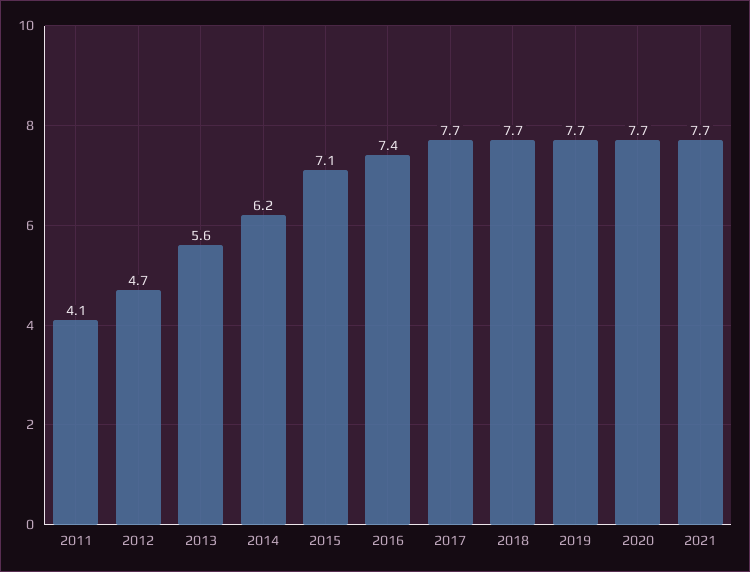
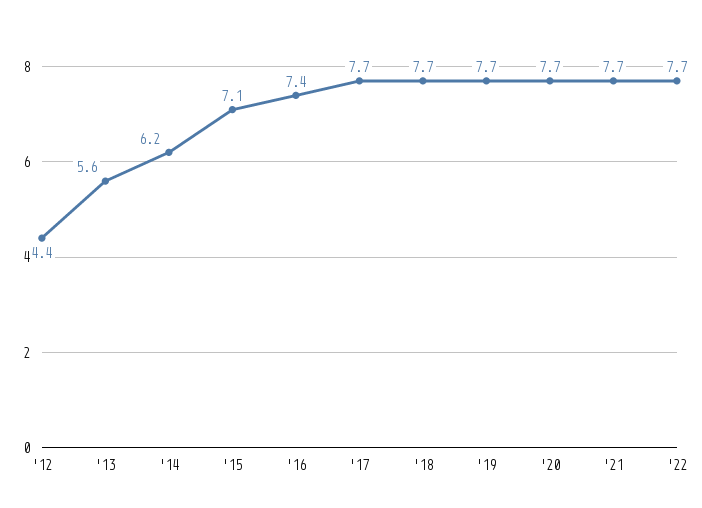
2011: 4.1 -> none
2012: 4.7 -> 4.4
'22: none -> 7.7

